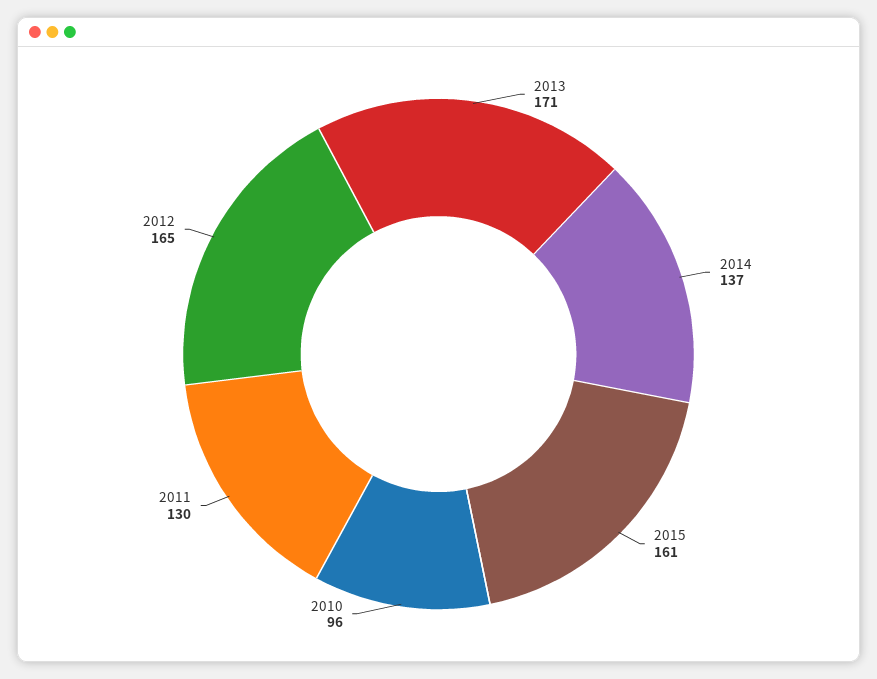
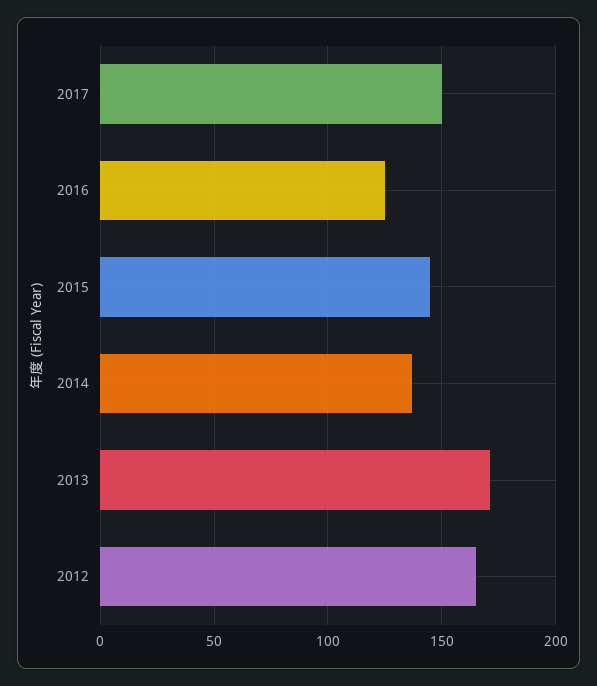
2015: 161 -> 145
2010: 96 -> none
2011: 130 -> none
2017: none -> 150
2016: none -> 125

